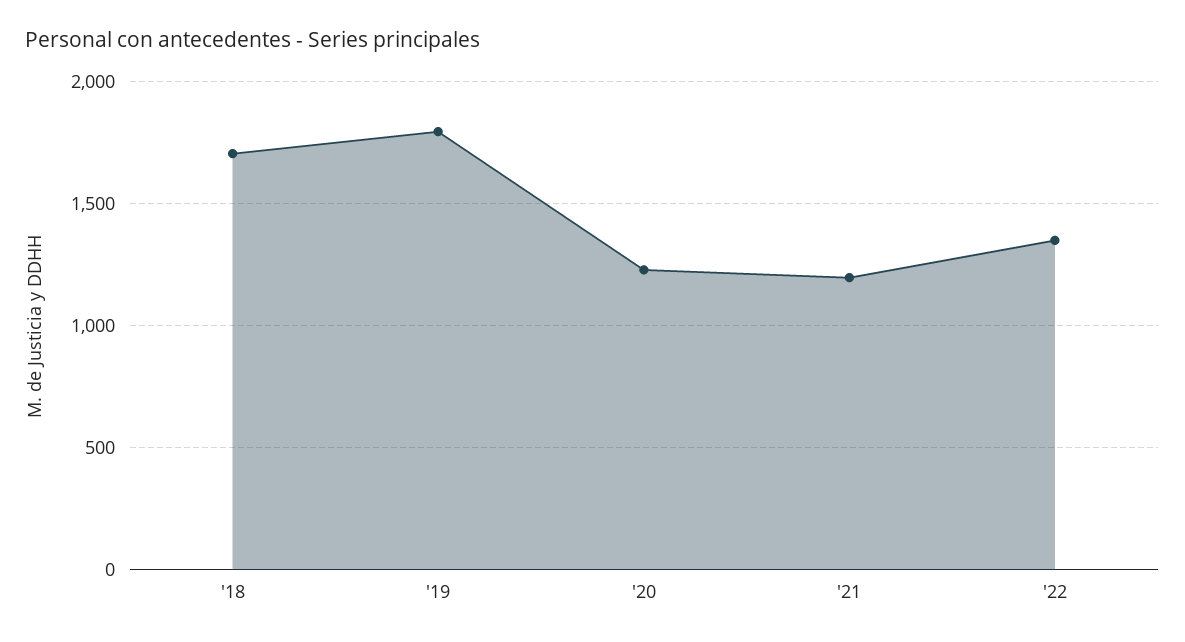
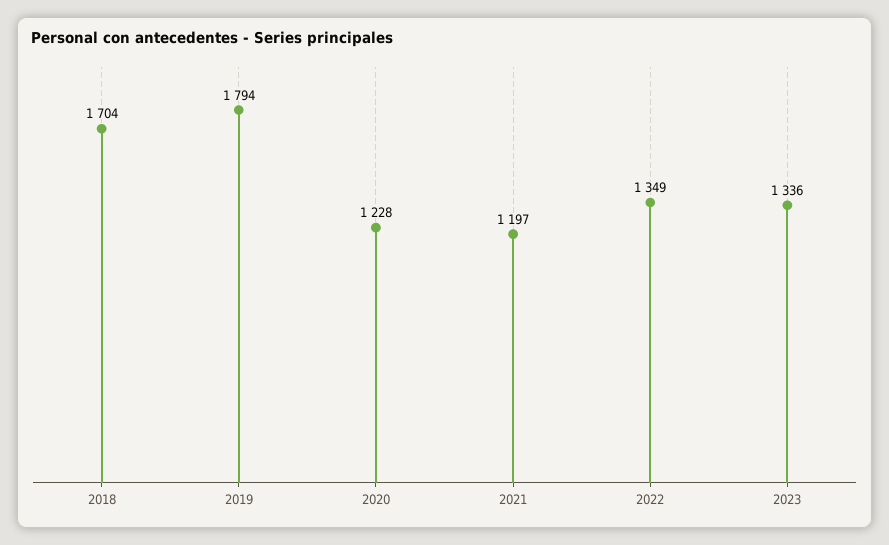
2023: none -> 1336

